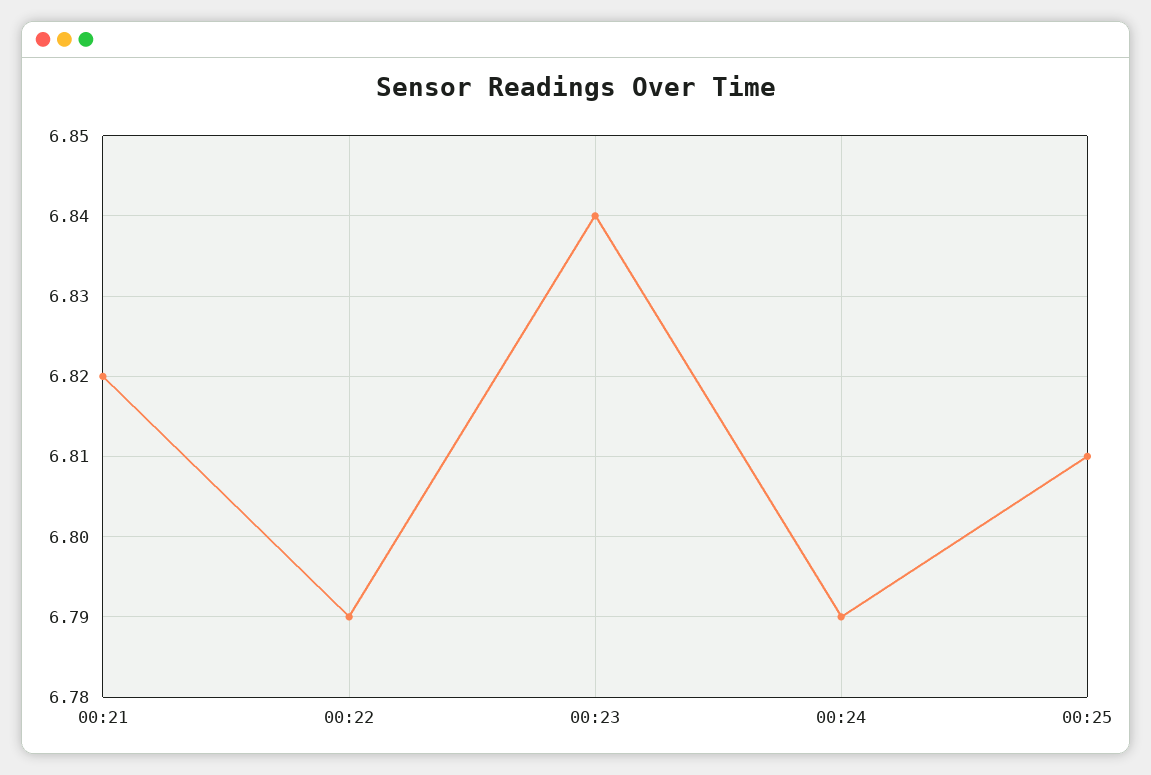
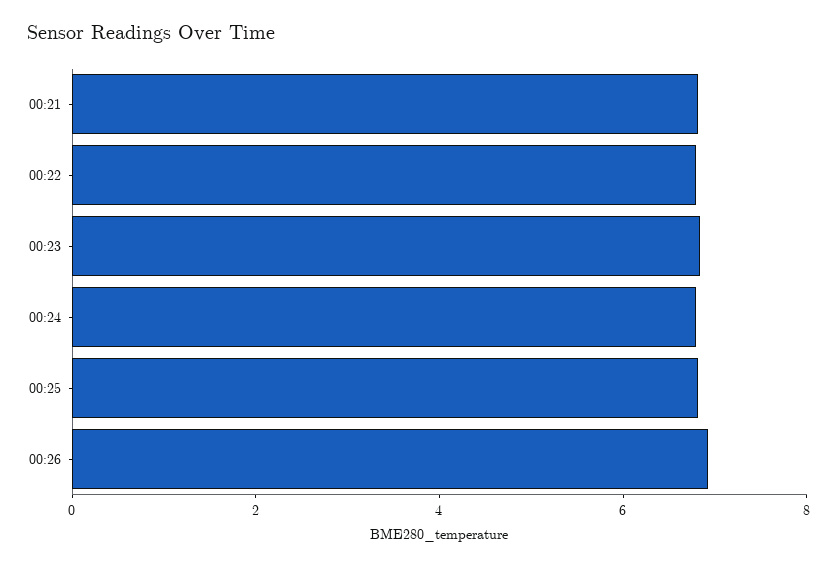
00:26: none -> 7

